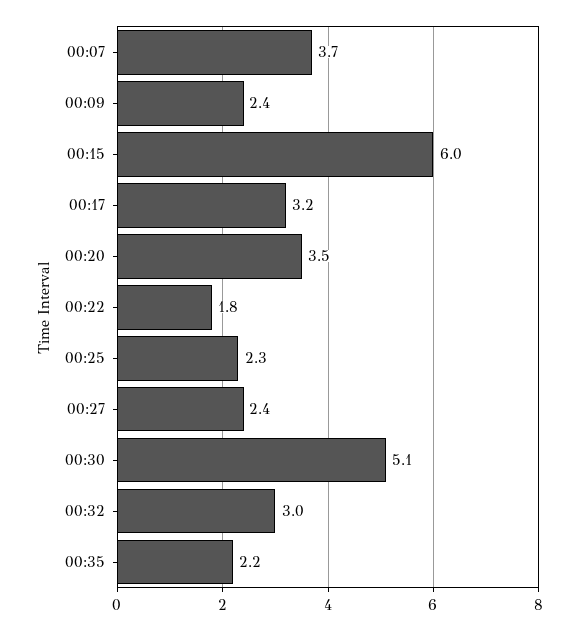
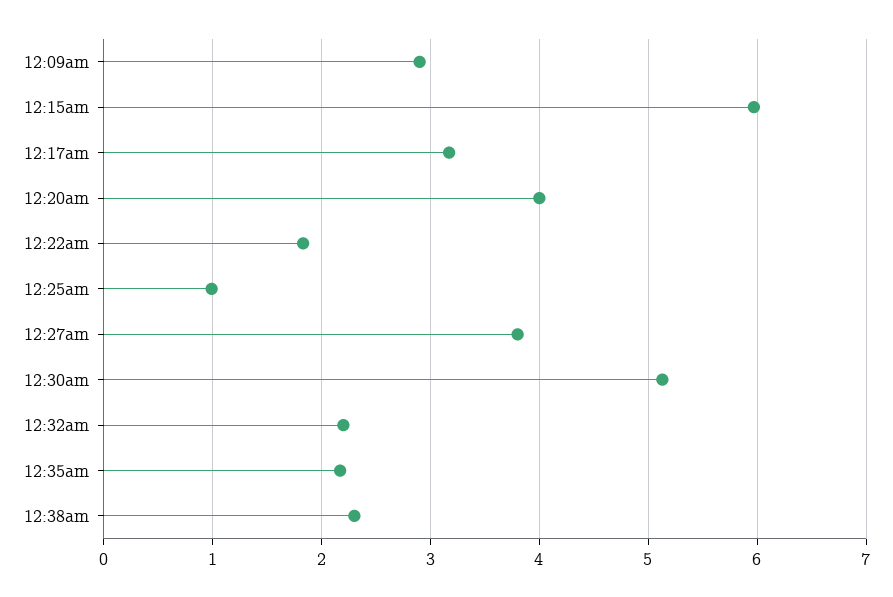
00:07: 3.7 -> none
00:09: 2.4 -> 2.9
00:20: 3.5 -> 4
00:25: 2.3 -> 1
00:27: 2.4 -> 3.8
00:32: 3 -> 2.2
12:38am: none -> 2.3

